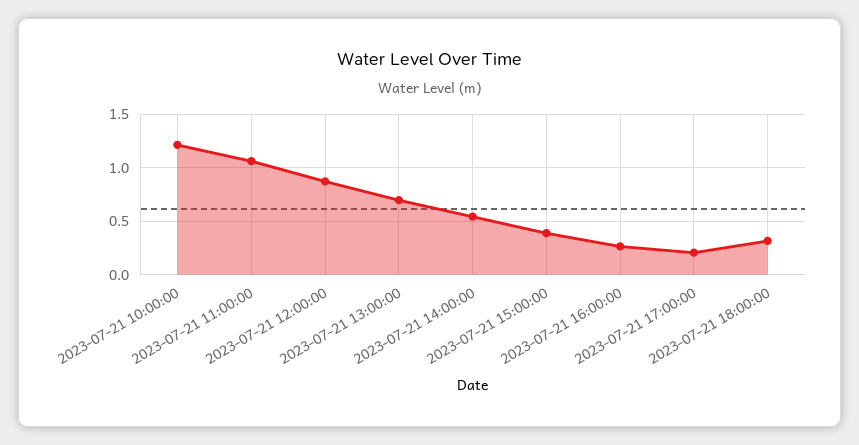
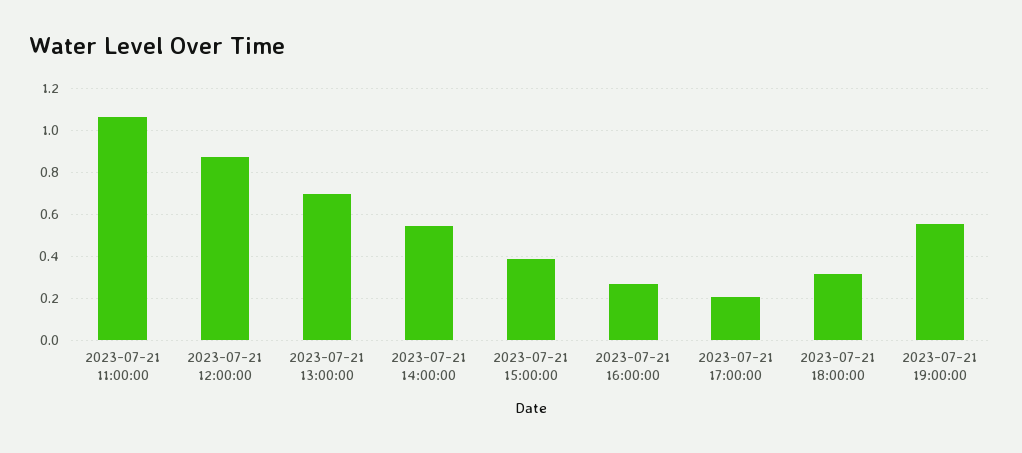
2023-07-21 10:00:00: 1.2 -> none
2023-07-21 19:00:00: none -> 0.55

